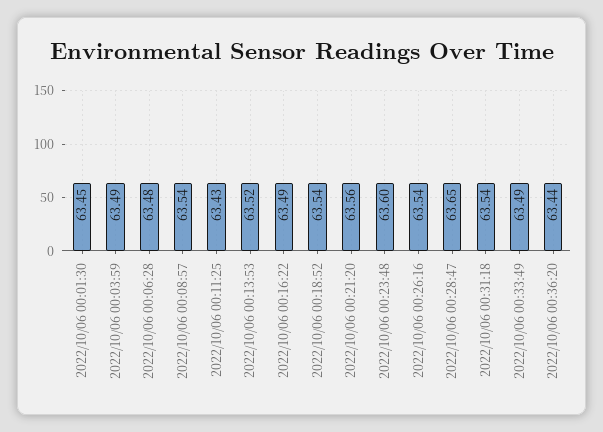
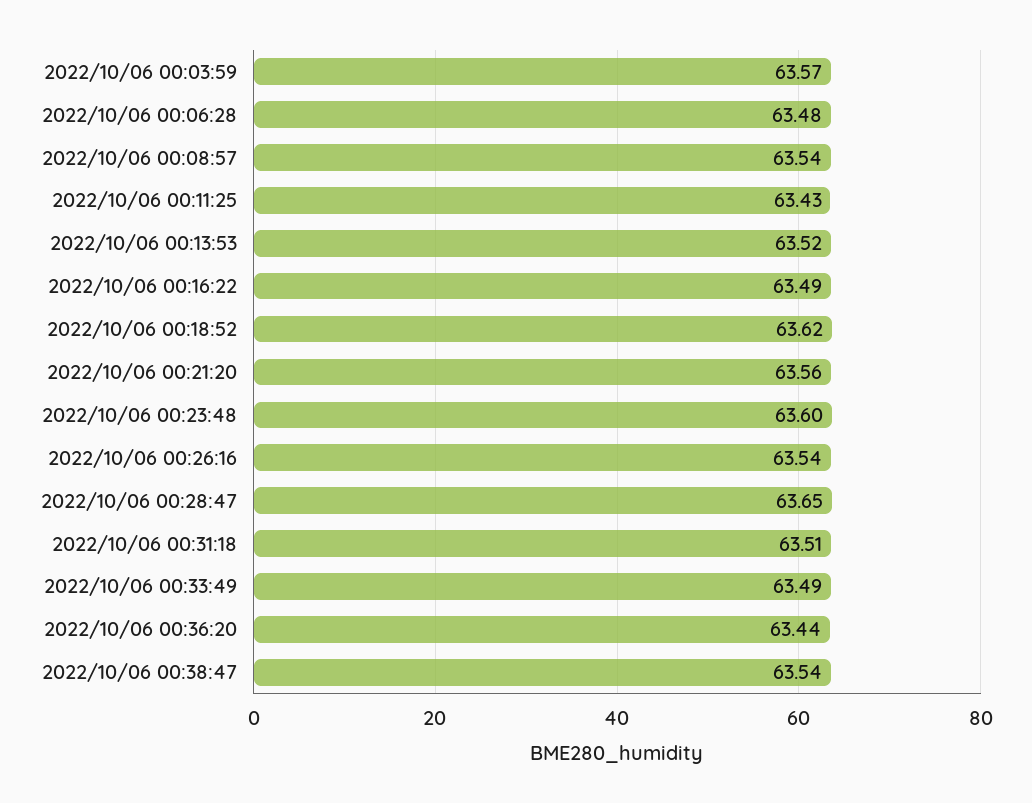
2022/10/06 00:01:30: 63.45 -> none
2022/10/06 00:03:59: 63.49 -> 63.57
2022/10/06 00:18:52: 63.54 -> 63.62
2022/10/06 00:31:18: 63.54 -> 63.51
2022/10/06 00:38:47: none -> 63.54

